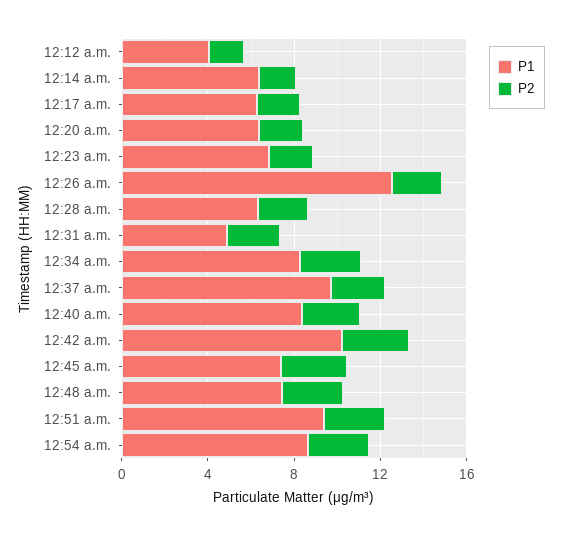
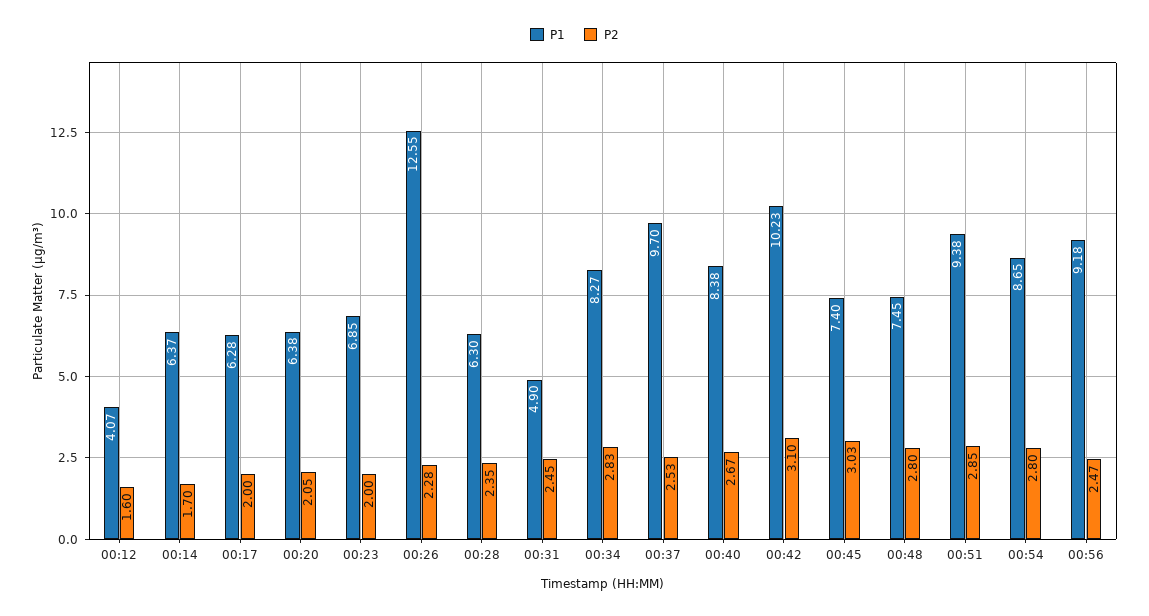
P1, 00:56: none -> 9.18
P2, 00:56: none -> 2.47

